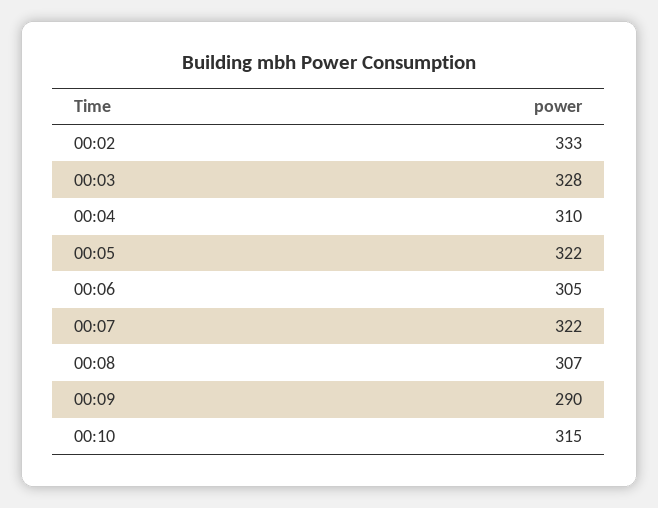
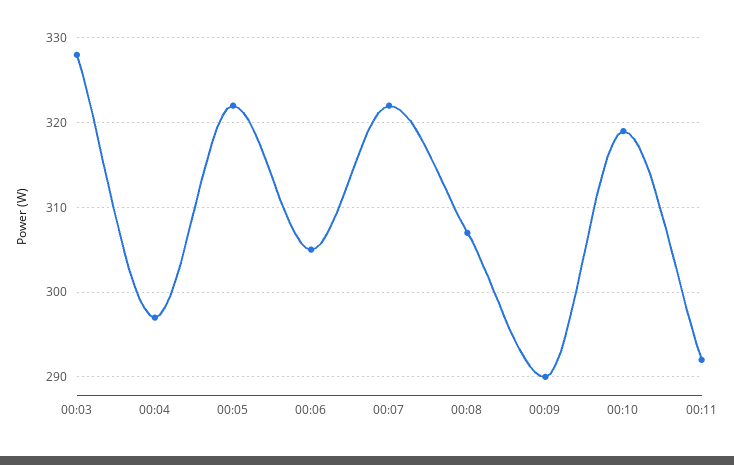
00:02: 333 -> none
00:04: 310 -> 297
00:10: 315 -> 319
00:11: none -> 292

